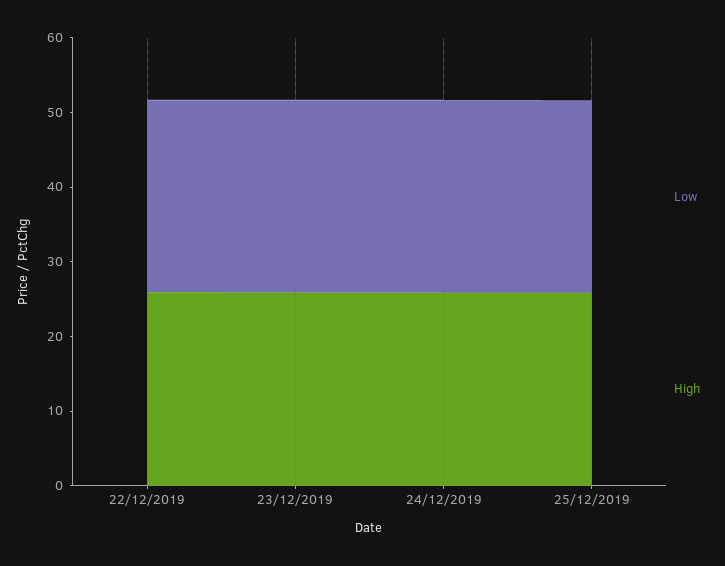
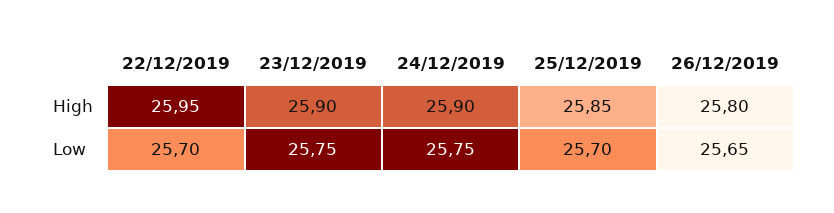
High, 26/12/2019: none -> 25.8
Low, 26/12/2019: none -> 25.65

